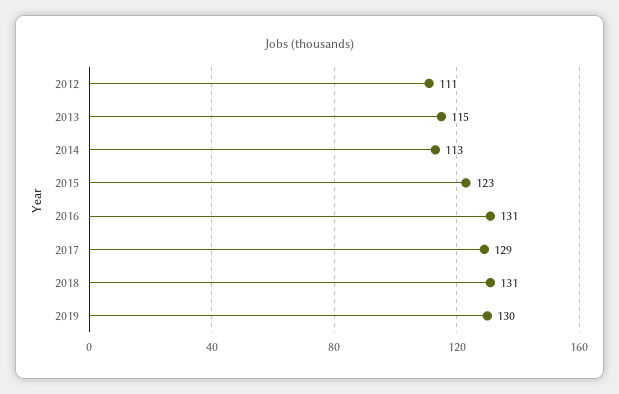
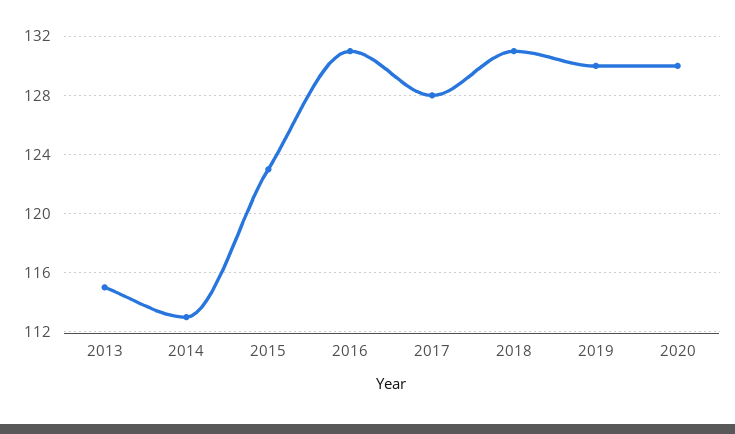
2012: 111 -> none
2017: 129 -> 128
2020: none -> 130

